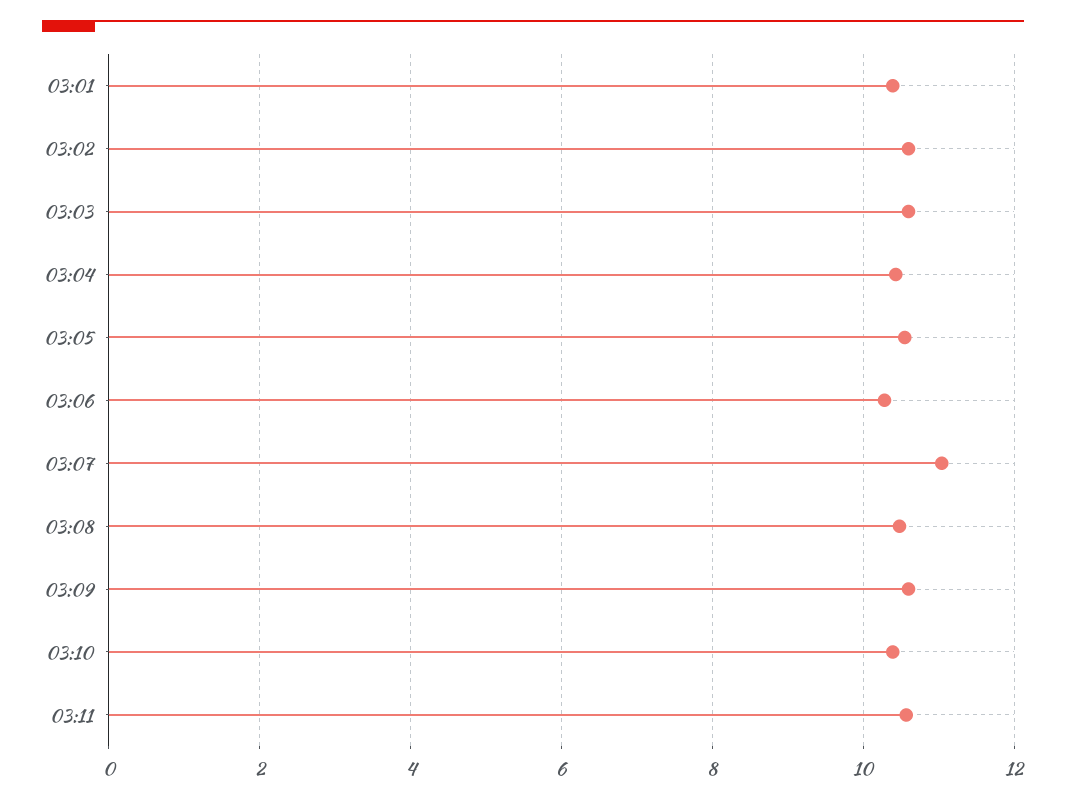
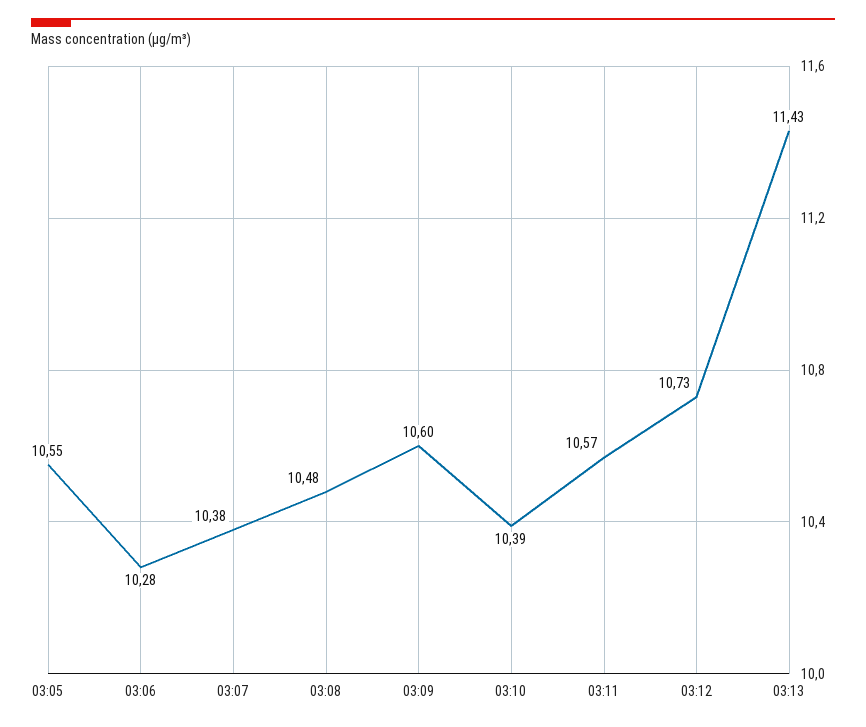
03:01: 10.4 -> none
03:02: 10.6 -> none
03:03: 10.6 -> none
03:04: 10.4 -> none
03:07: 11 -> 10.38
03:12: none -> 10.73
03:13: none -> 11.43

